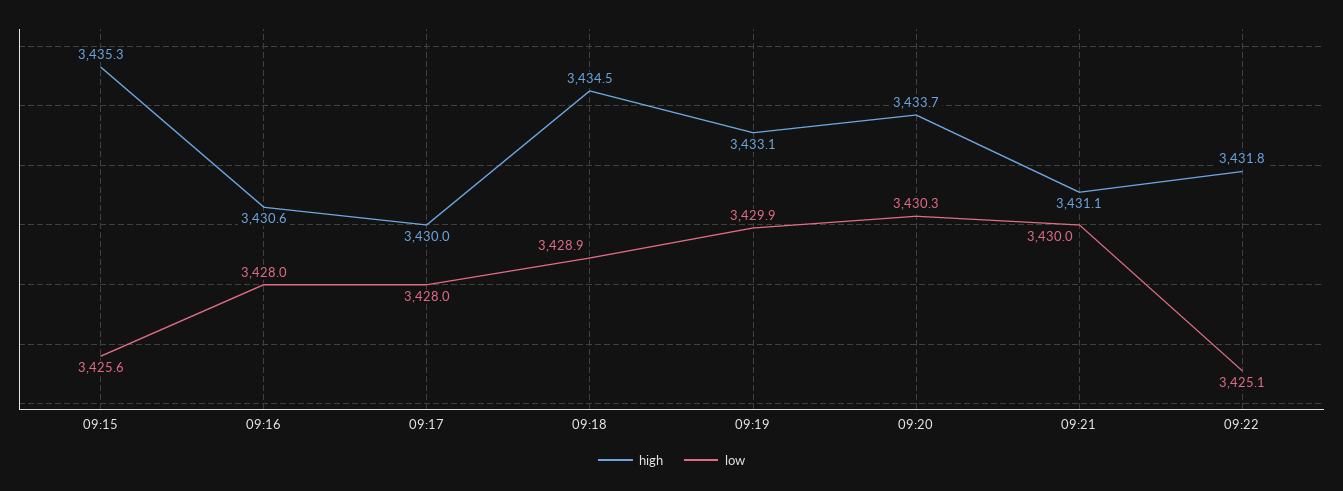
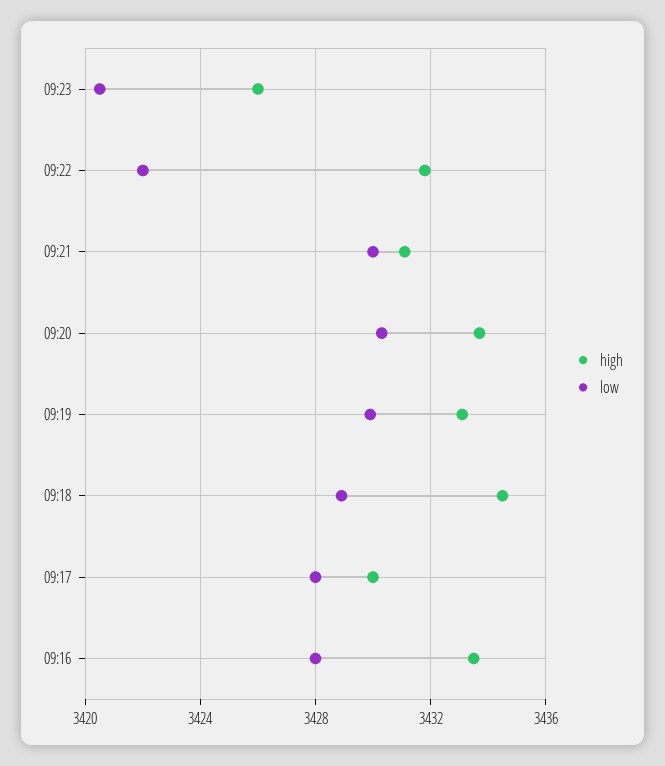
high, 09:15: 3435.3 -> none
low, 09:15: 3425.6 -> none
high, 09:16: 3430.6 -> 3433.5
low, 09:22: 3425.1 -> 3422
high, 09:23: none -> 3426
low, 09:23: none -> 3420.5

